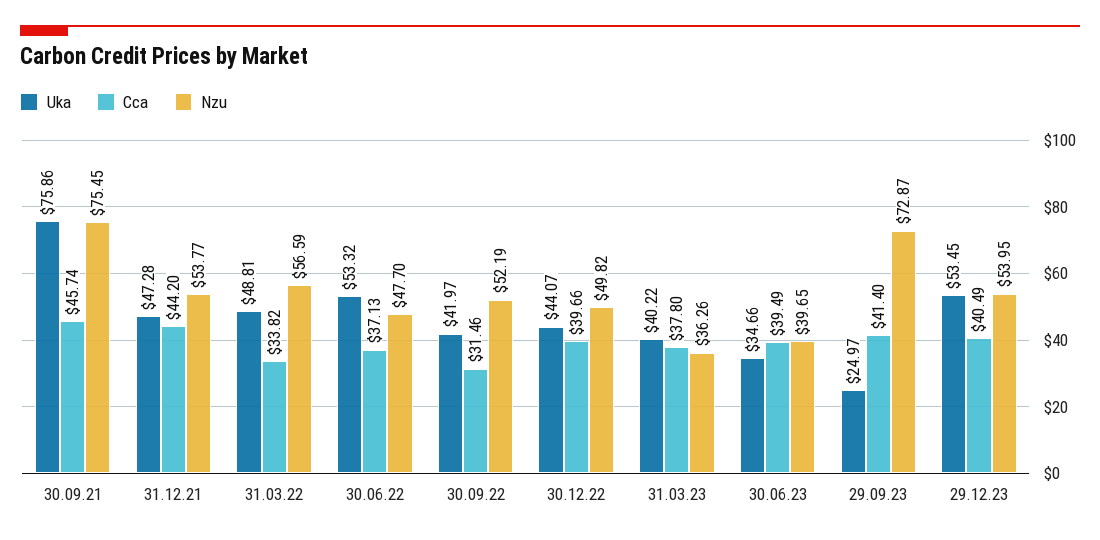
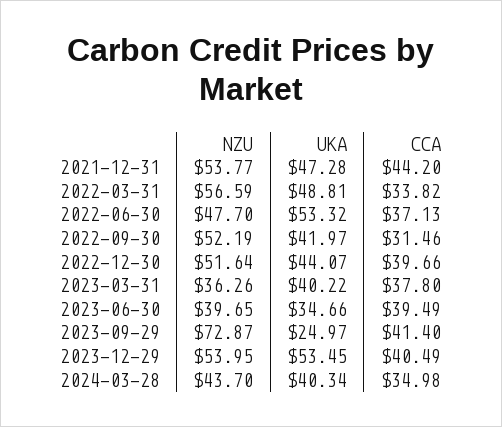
Uka, 30.09.21: 75.86 -> none
Cca, 30.09.21: 45.74 -> none
Nzu, 30.09.21: 75.45 -> none
Nzu, 30.12.22: 49.82 -> 51.64
Nzu, 2024-03-28: none -> 43.7
Uka, 2024-03-28: none -> 40.34
Cca, 2024-03-28: none -> 34.98

